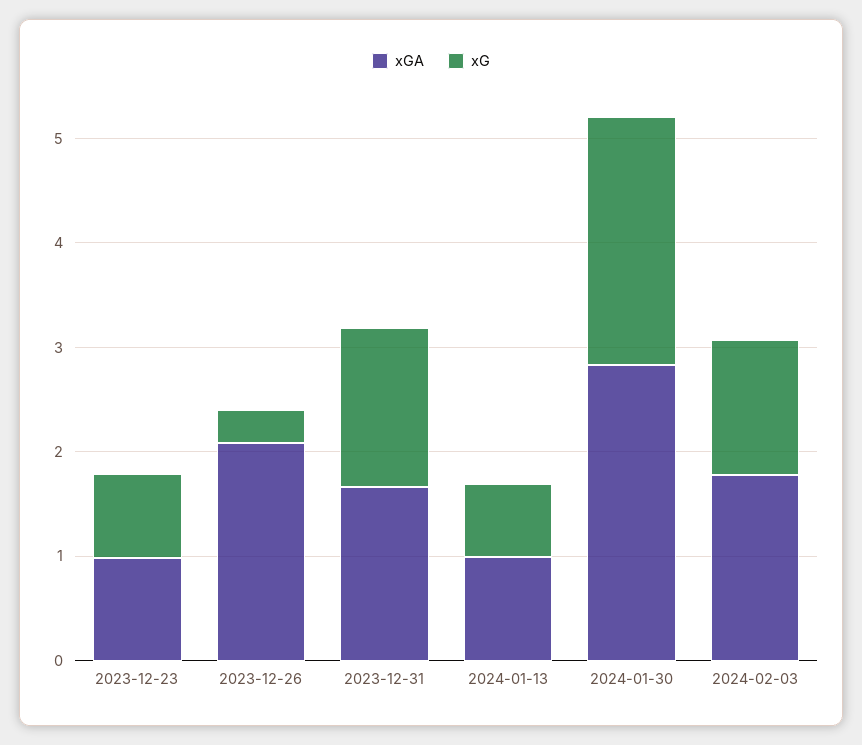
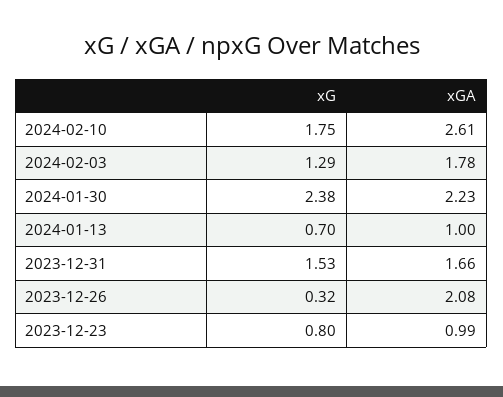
xGA, 2024-01-30: 2.8 -> 2.23
xG, 2024-02-10: none -> 1.75
xGA, 2024-02-10: none -> 2.61

